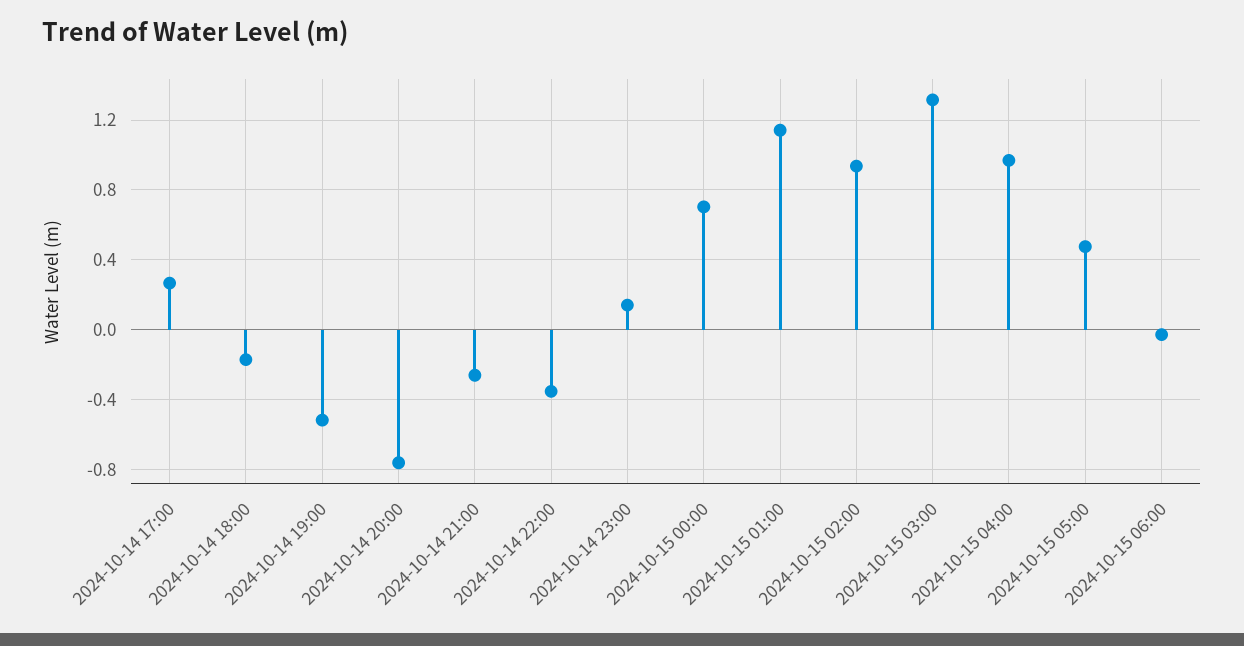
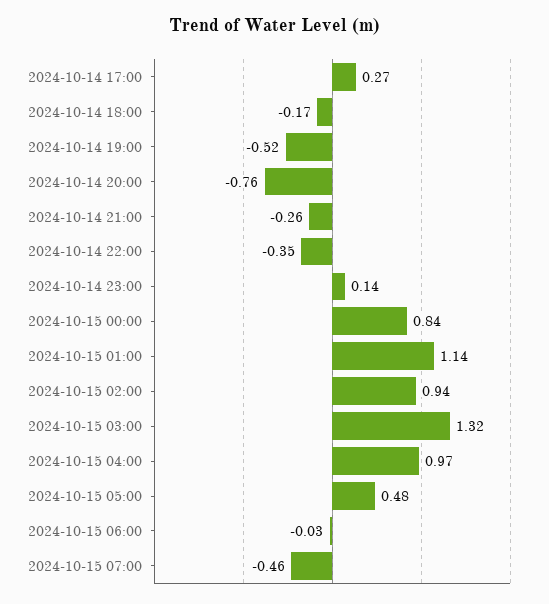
2024-10-15 00:00: 0.7 -> 0.84
2024-10-15 07:00: none -> -0.46

